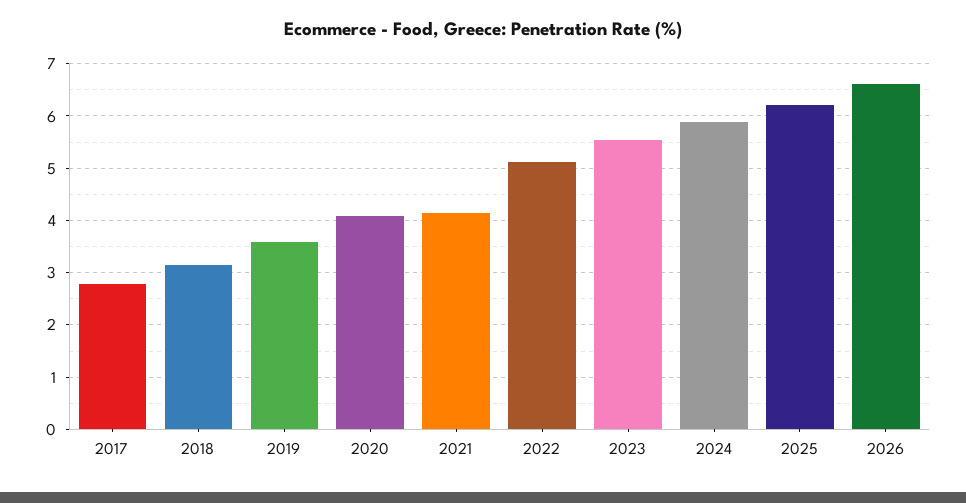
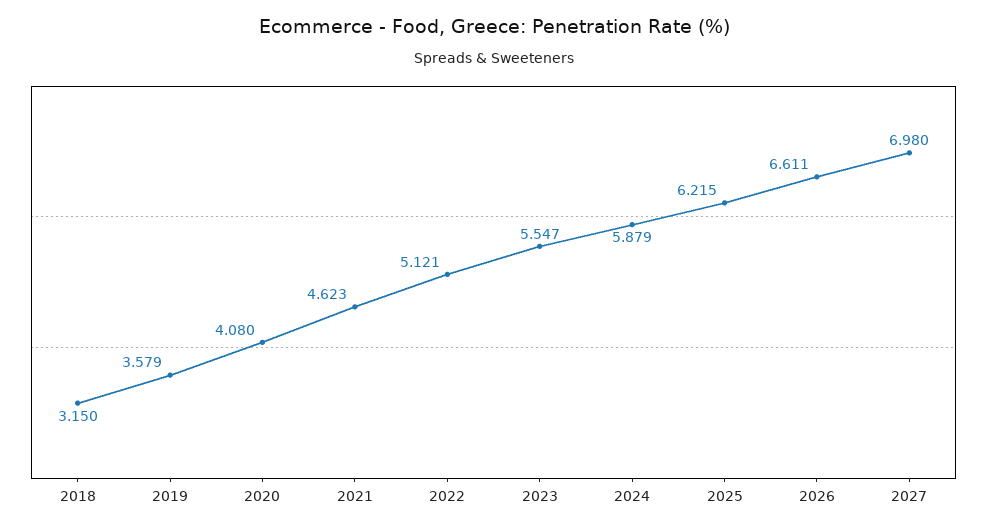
2017: 2.8 -> none
2021: 4.2 -> 4.623
2027: none -> 6.98

